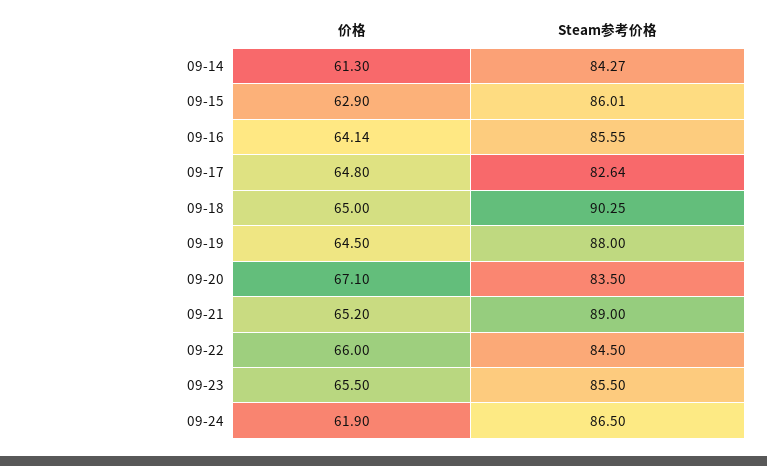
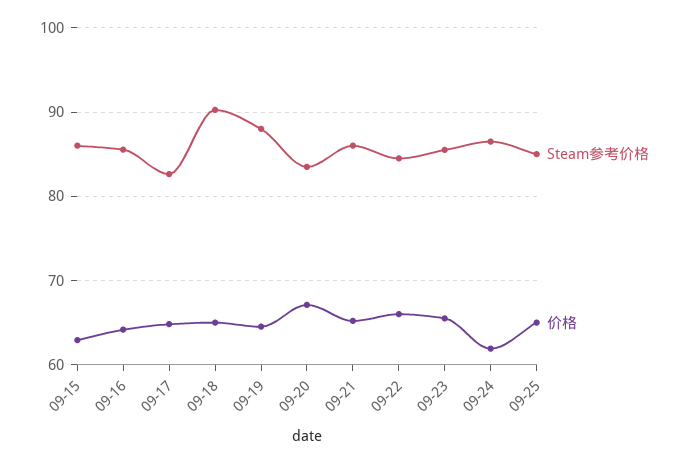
价格, 09-14: 61.3 -> none
Steam参考价格, 09-14: 84.27 -> none
Steam参考价格, 09-21: 89 -> 86
Steam参考价格, 09-25: none -> 85
价格, 09-25: none -> 65

